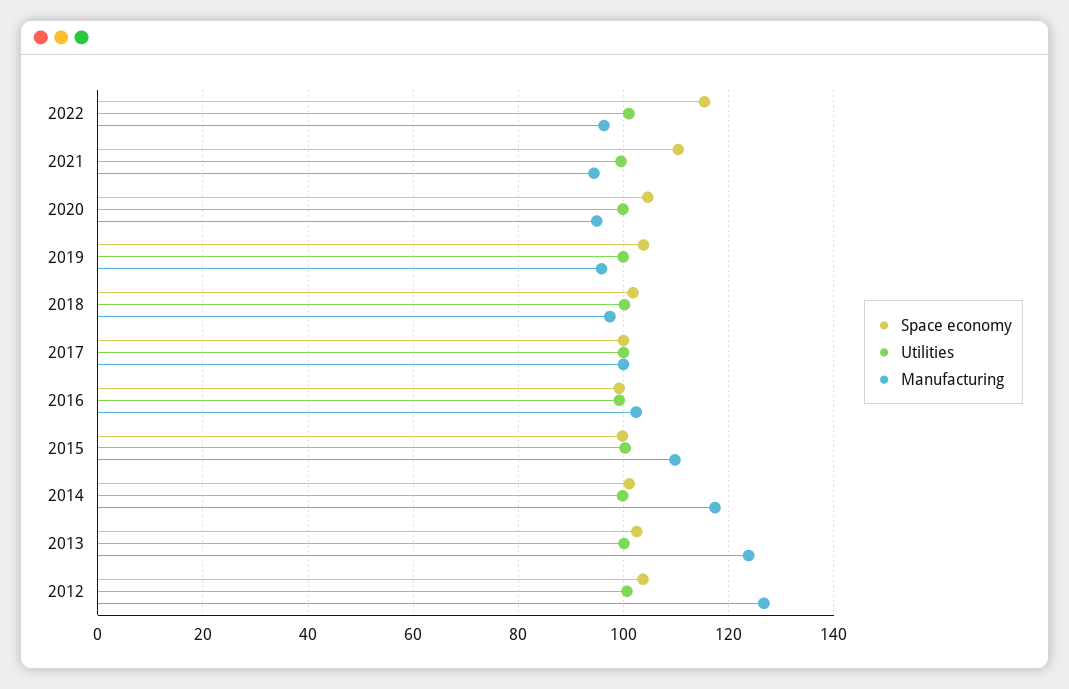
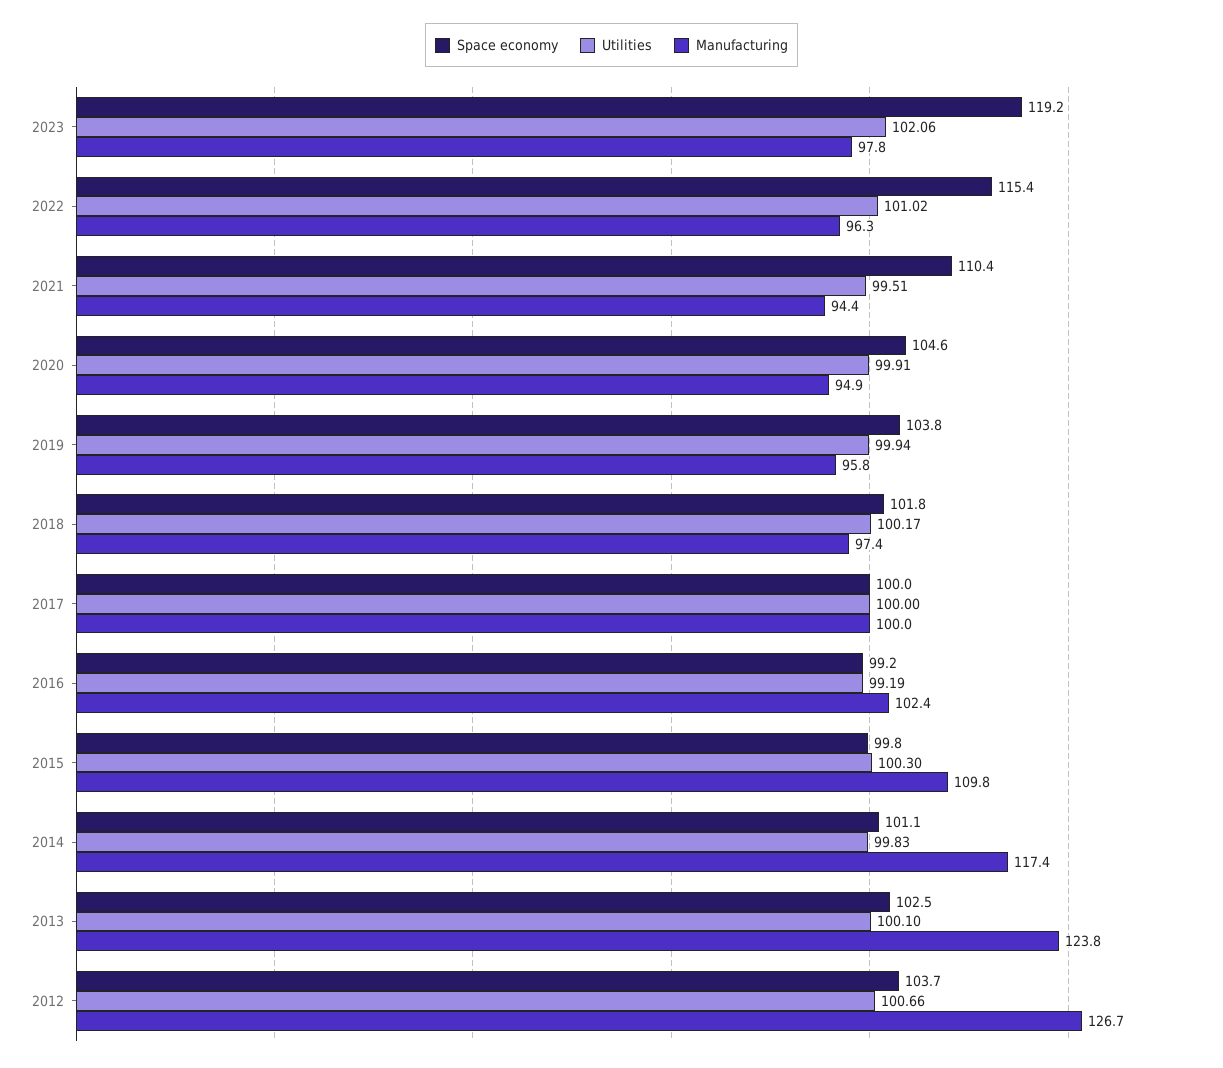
Space economy, 2023: none -> 119.2
Utilities, 2023: none -> 102.06
Manufacturing, 2023: none -> 97.8

